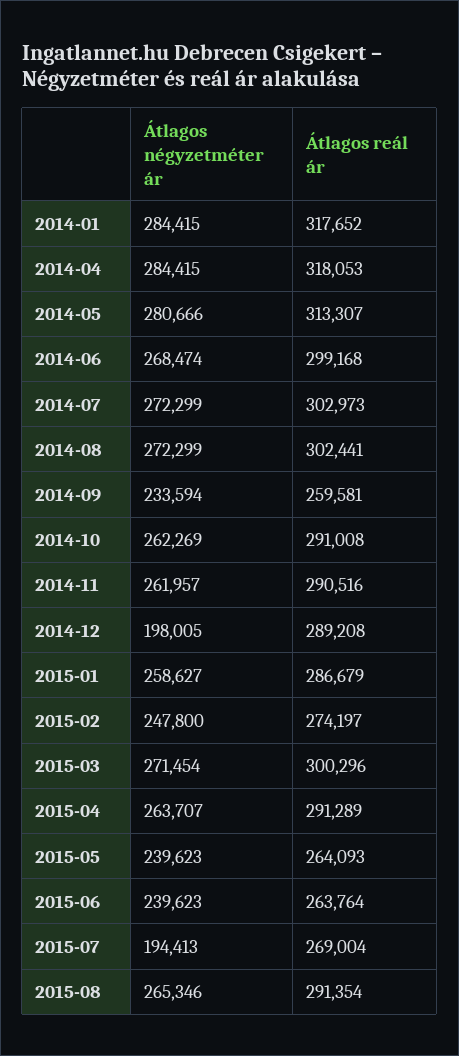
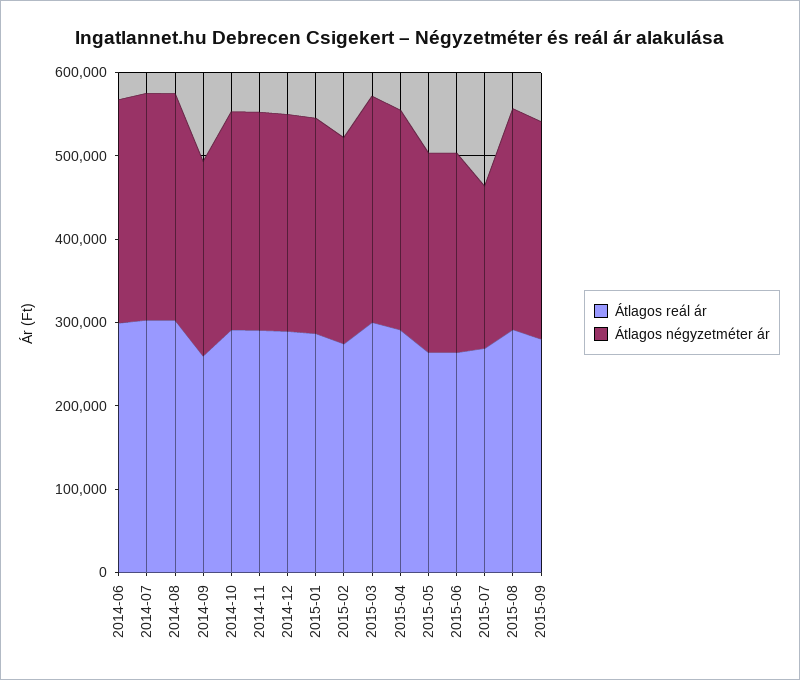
Átlagos négyzetméter ár, 2014-01: 284415 -> none
Átlagos reál ár, 2014-01: 317652 -> none
Átlagos négyzetméter ár, 2014-04: 284415 -> none
Átlagos reál ár, 2014-04: 318053 -> none
Átlagos négyzetméter ár, 2014-05: 280666 -> none
Átlagos reál ár, 2014-05: 313307 -> none
Átlagos négyzetméter ár, 2014-12: 198005 -> 260000
Átlagos reál ár, 2015-09: none -> 280000
Átlagos négyzetméter ár, 2015-09: none -> 260000

